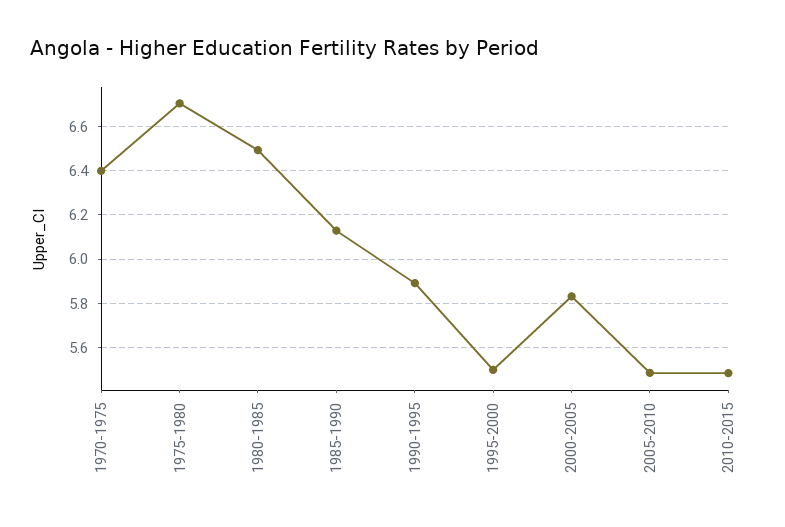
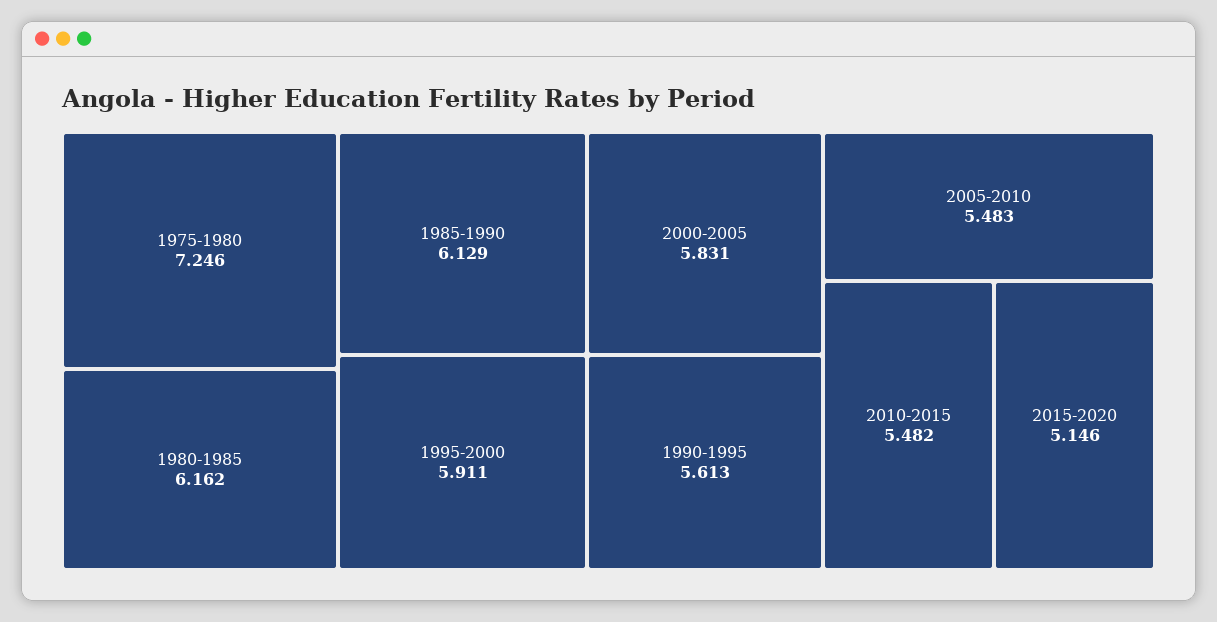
1970-1975: 6.4 -> none
1975-1980: 6.7 -> 7.246
1980-1985: 6.5 -> 6.162
1990-1995: 5.9 -> 5.613
1995-2000: 5.5 -> 5.911
2015-2020: none -> 5.146

